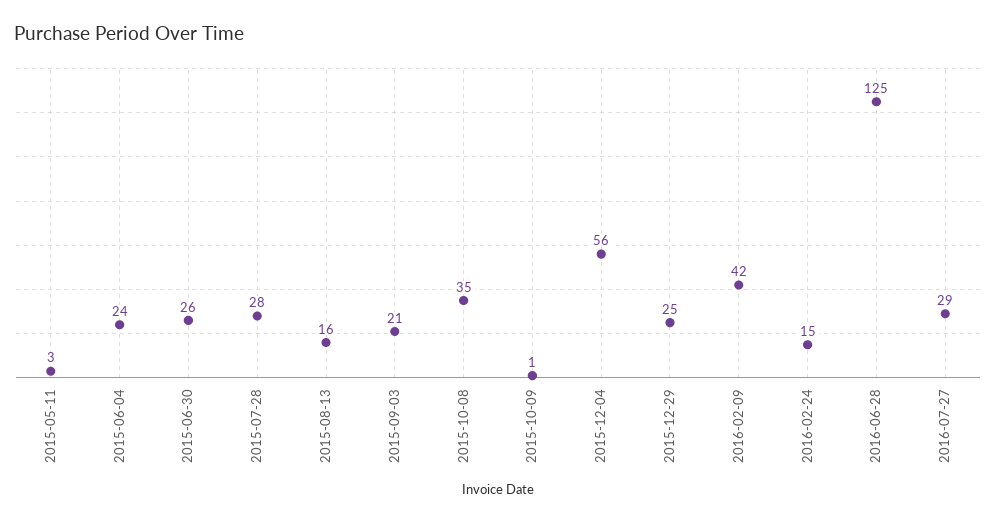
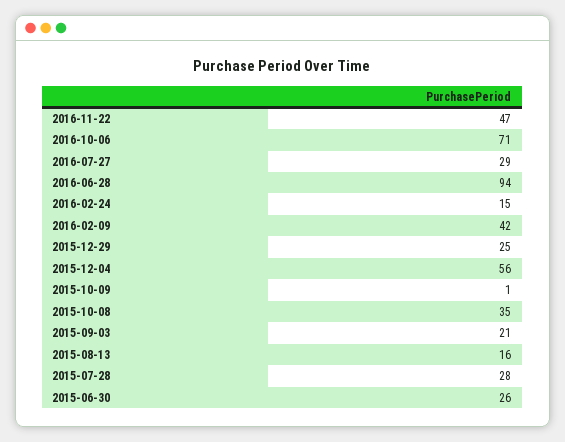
2015-05-11: 3 -> none
2015-06-04: 24 -> none
2016-06-28: 125 -> 94
2016-11-22: none -> 47
2016-10-06: none -> 71

